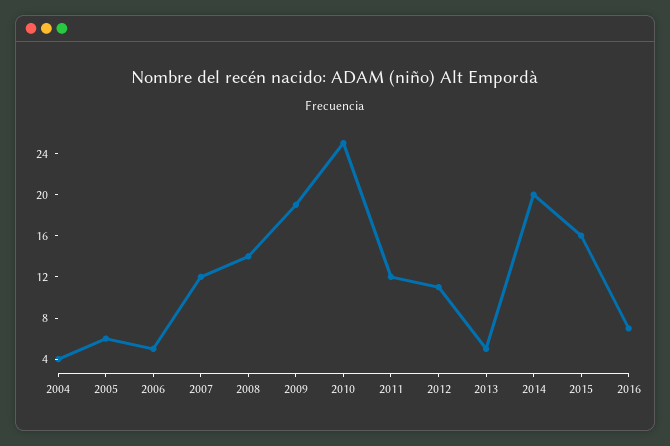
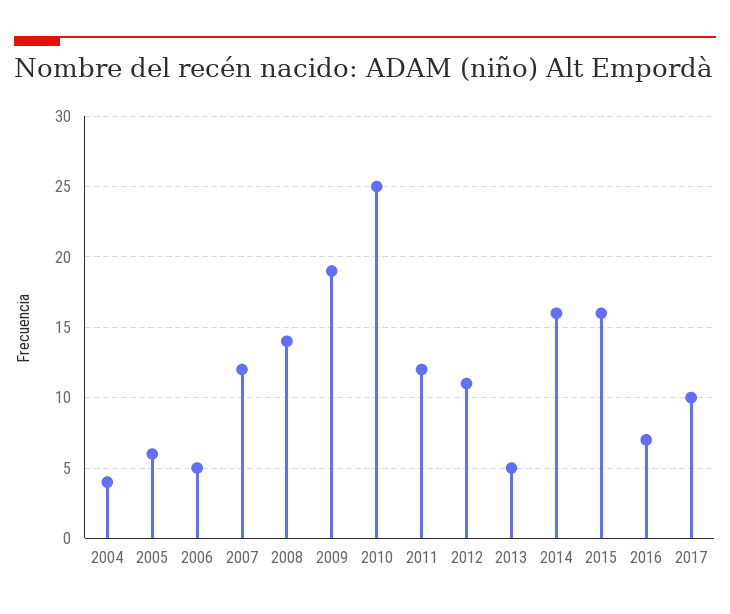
2014: 20 -> 16
2017: none -> 10

